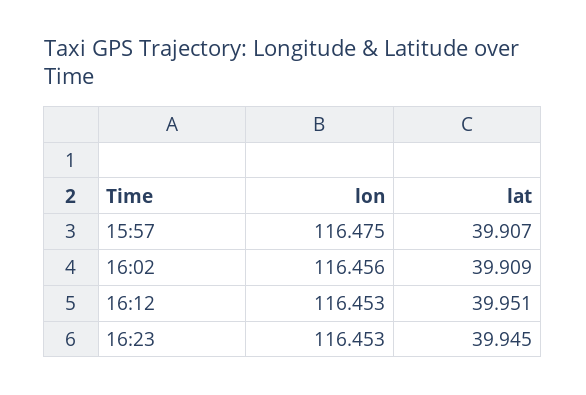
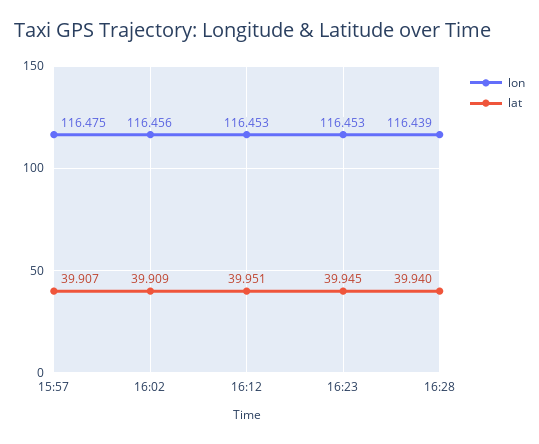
lon, 16:28: none -> 116.439
lat, 16:28: none -> 39.94

